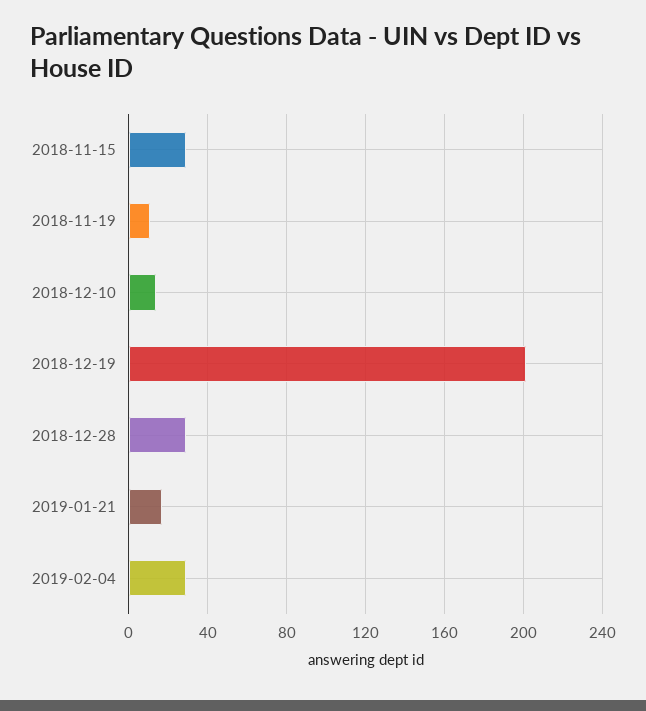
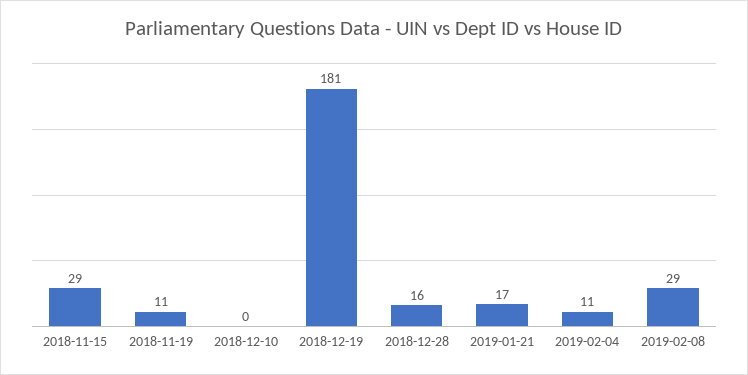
2018-12-10: 15 -> 0
2018-12-19: 200 -> 181
2018-12-28: 30 -> 16
2019-02-04: 30 -> 11
2019-02-08: none -> 29

